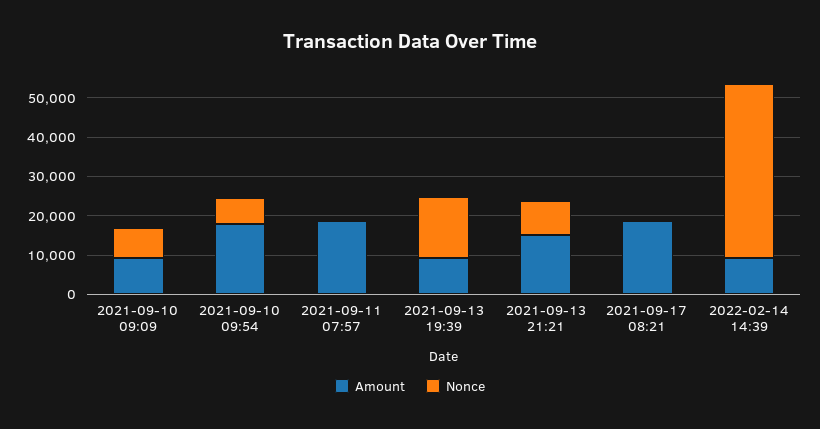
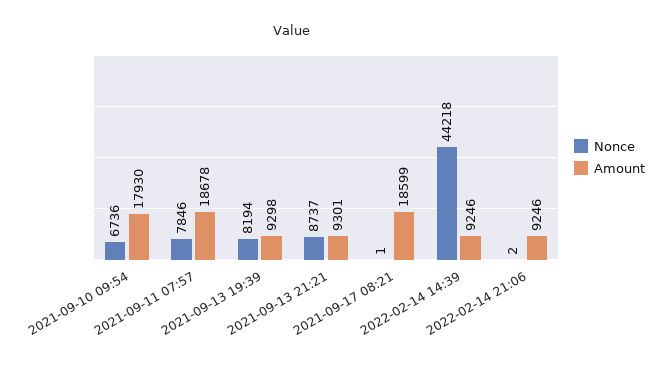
Amount, 2021-09-10 09:09: 10000 -> none
Nonce, 2021-09-10 09:09: 7500 -> none
Nonce, 2021-09-11 07:57: 0 -> 7846
Nonce, 2021-09-13 19:39: 15000 -> 8194
Amount, 2021-09-13 21:21: 15000 -> 9301
Nonce, 2022-02-14 21:06: none -> 2
Amount, 2022-02-14 21:06: none -> 9246

